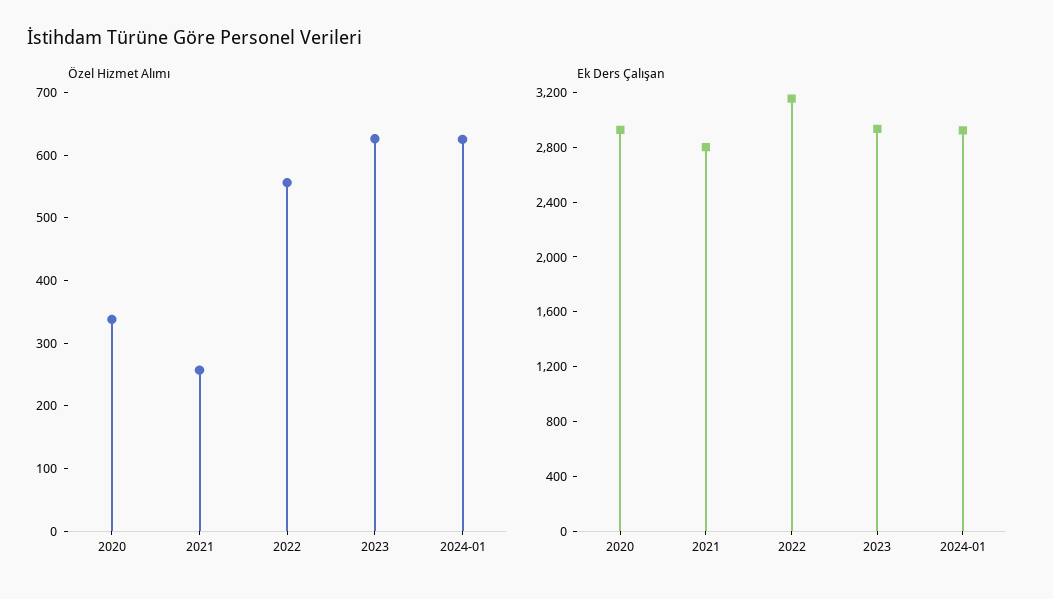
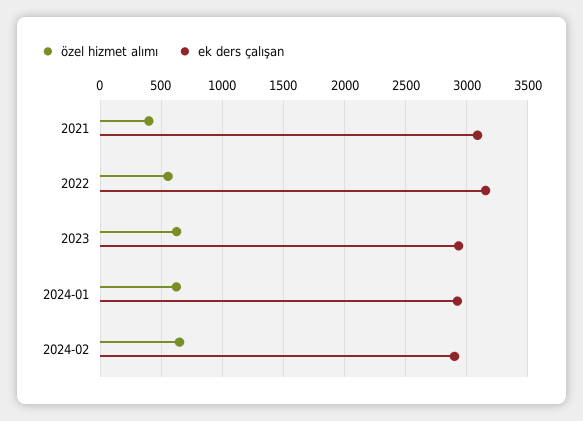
Özel Hizmet Alımı, 2020: 340 -> none
Özel Hizmet Alımı, 2021: 260 -> 400
Ek Ders Çalışan, 2020: 2900 -> none
Ek Ders Çalışan, 2021: 2800 -> 3100
Özel Hizmet Alımı, 2024-02: none -> 650
Ek Ders Çalışan, 2024-02: none -> 2900

